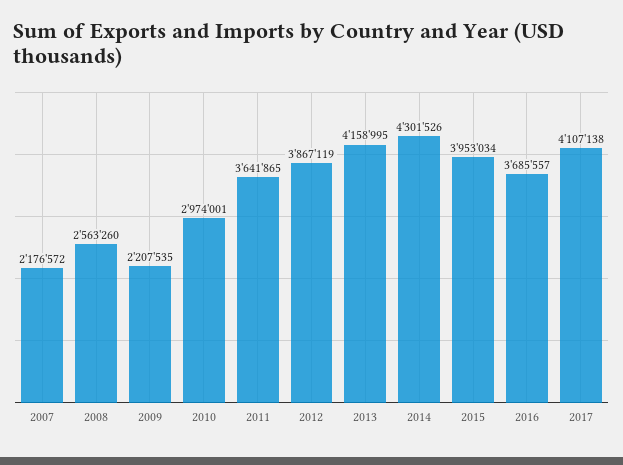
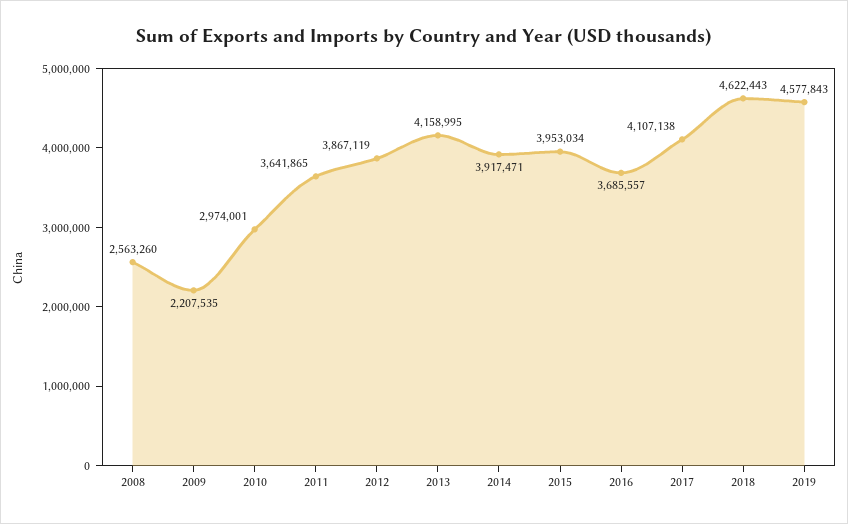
2007: 2176572 -> none
2014: 4301526 -> 3917471
2018: none -> 4622443
2019: none -> 4577843

